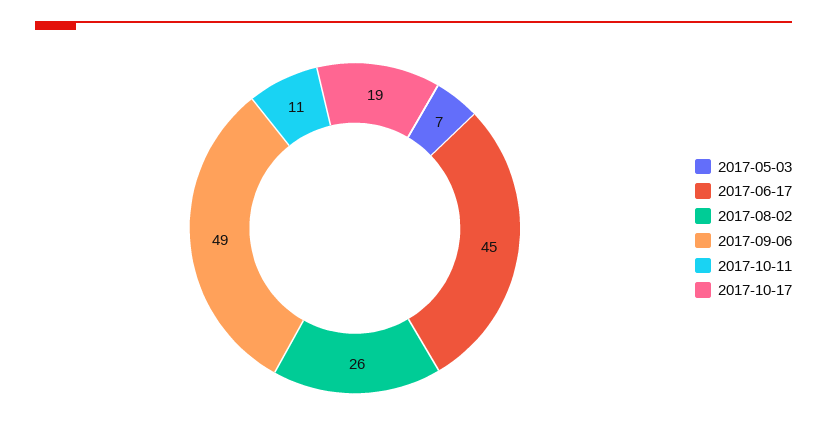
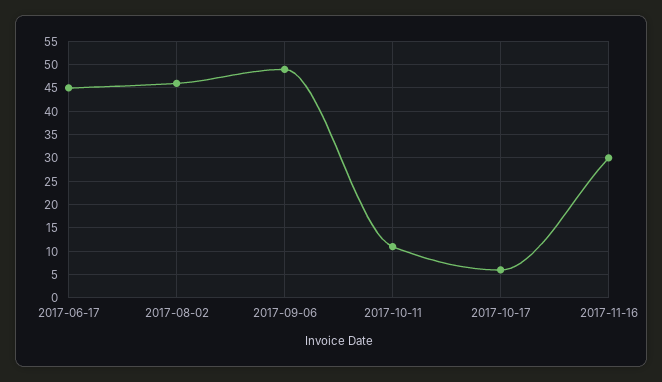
2017-05-03: 7 -> none
2017-08-02: 26 -> 45
2017-10-17: 19 -> 5
2017-11-16: none -> 30

